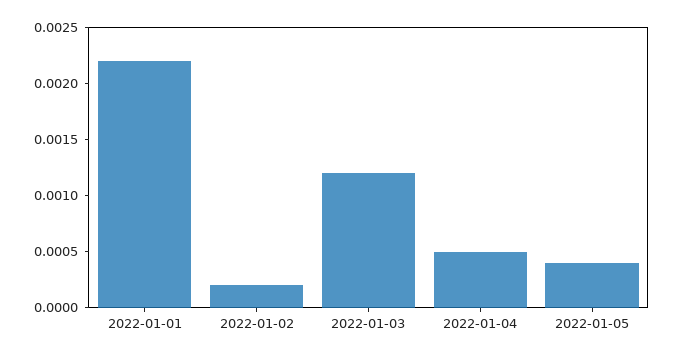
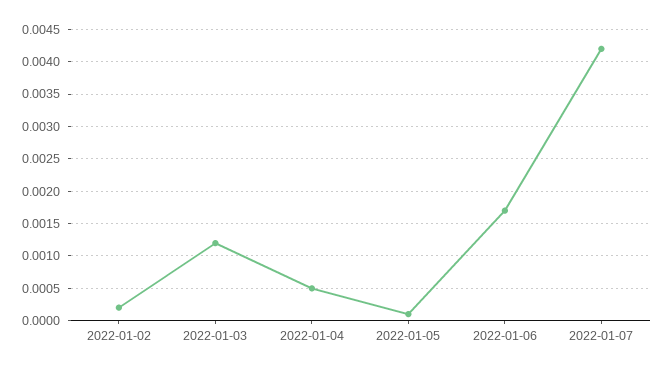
2022-01-01: 0.0022 -> none
2022-01-05: 0.0004 -> 0.0001
2022-01-06: none -> 0.0017
2022-01-07: none -> 0.0042

